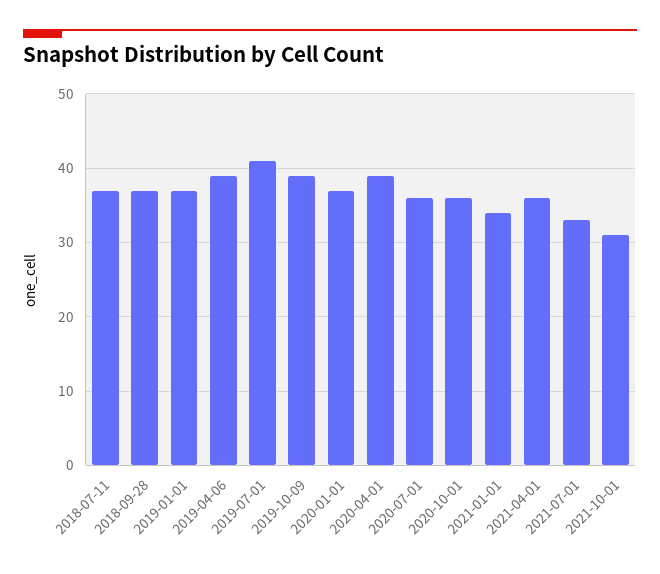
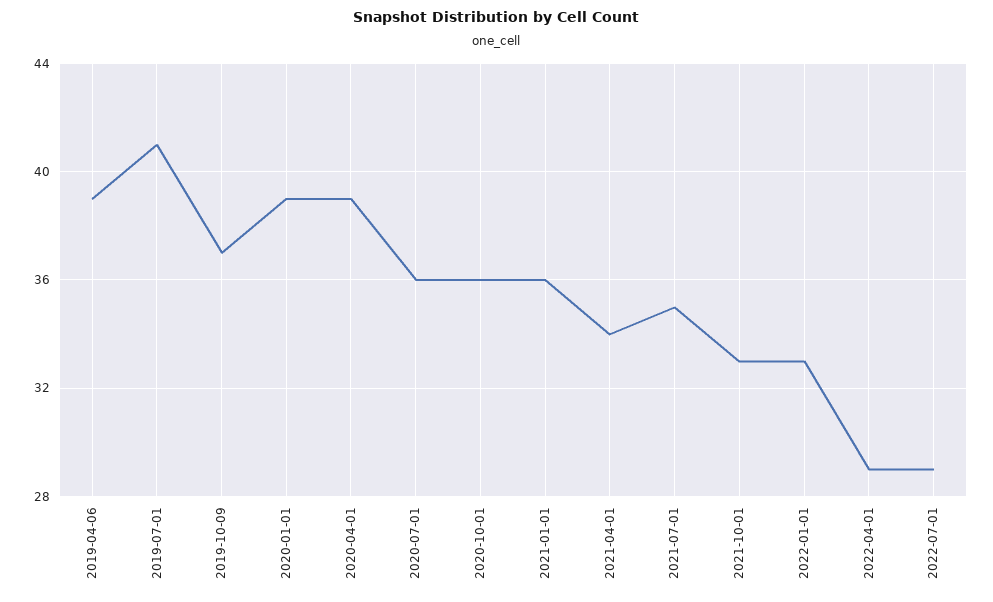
2018-07-11: 37 -> none
2018-09-28: 37 -> none
2019-01-01: 37 -> none
2019-10-09: 39 -> 37
2020-01-01: 37 -> 39
2021-01-01: 34 -> 36
2021-04-01: 36 -> 34
2021-07-01: 33 -> 35
2021-10-01: 31 -> 33
2022-01-01: none -> 33
2022-04-01: none -> 29
2022-07-01: none -> 29

